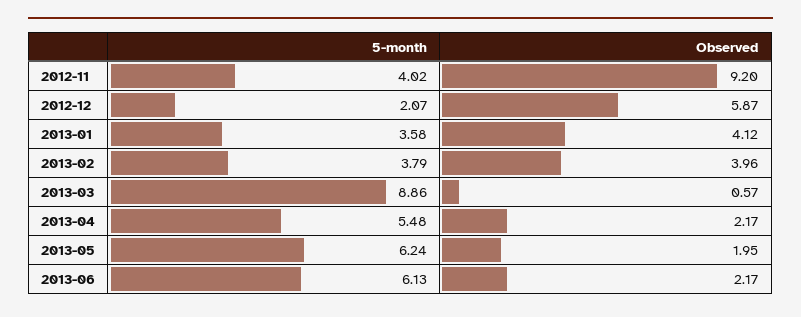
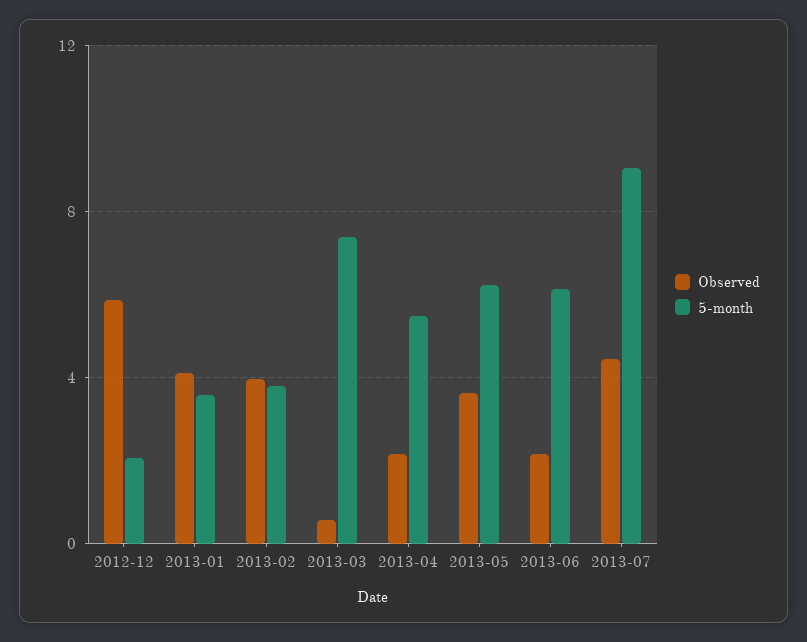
5-month, 2012-11: 4.02 -> none
Observed, 2012-11: 9.2 -> none
5-month, 2013-03: 8.86 -> 7.5
Observed, 2013-05: 1.95 -> 3.5
Observed, 2013-07: none -> 4.5
5-month, 2013-07: none -> 9

